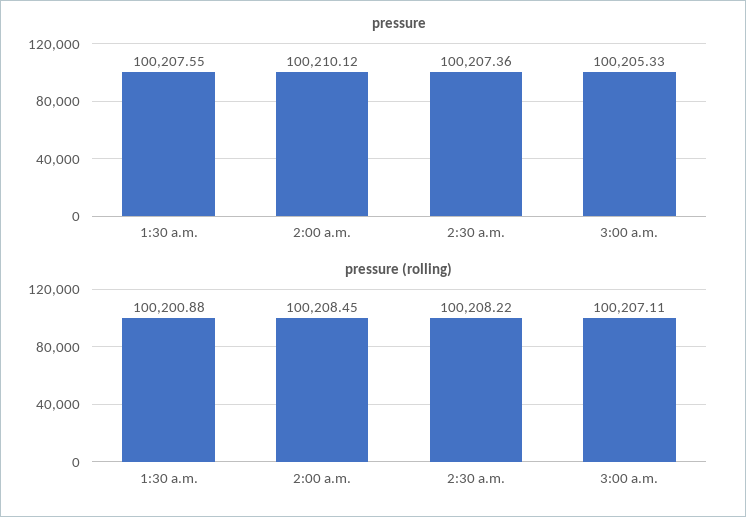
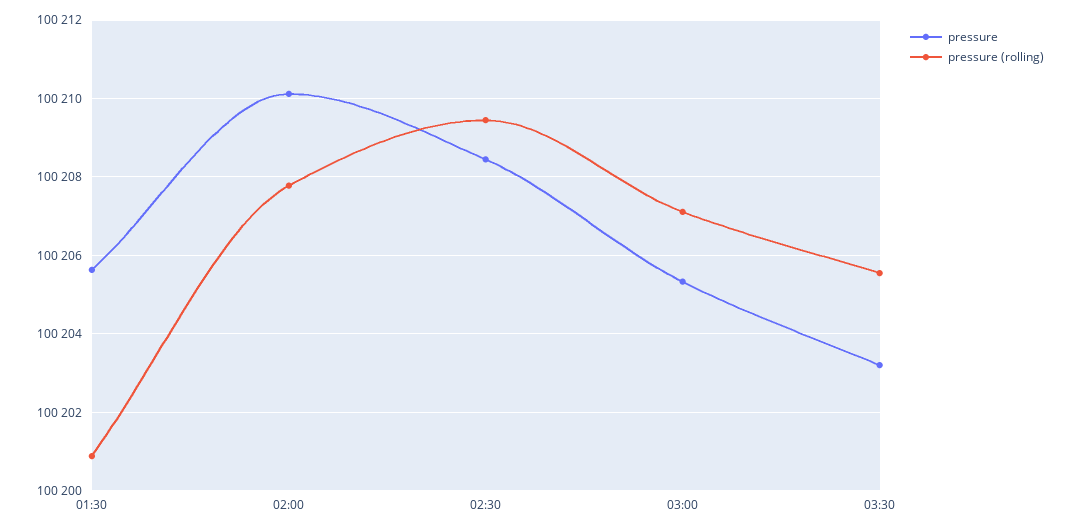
pressure, 1:30 a.m.: 100207.55 -> 100205.6
pressure, 2:30 a.m.: 100207.36 -> 100208.4
pressure (rolling), 2:00 a.m.: 100208.45 -> 100207.8
pressure (rolling), 2:30 a.m.: 100208.22 -> 100209.4
pressure, 03:30: none -> 100203.2
pressure (rolling), 03:30: none -> 100205.6

